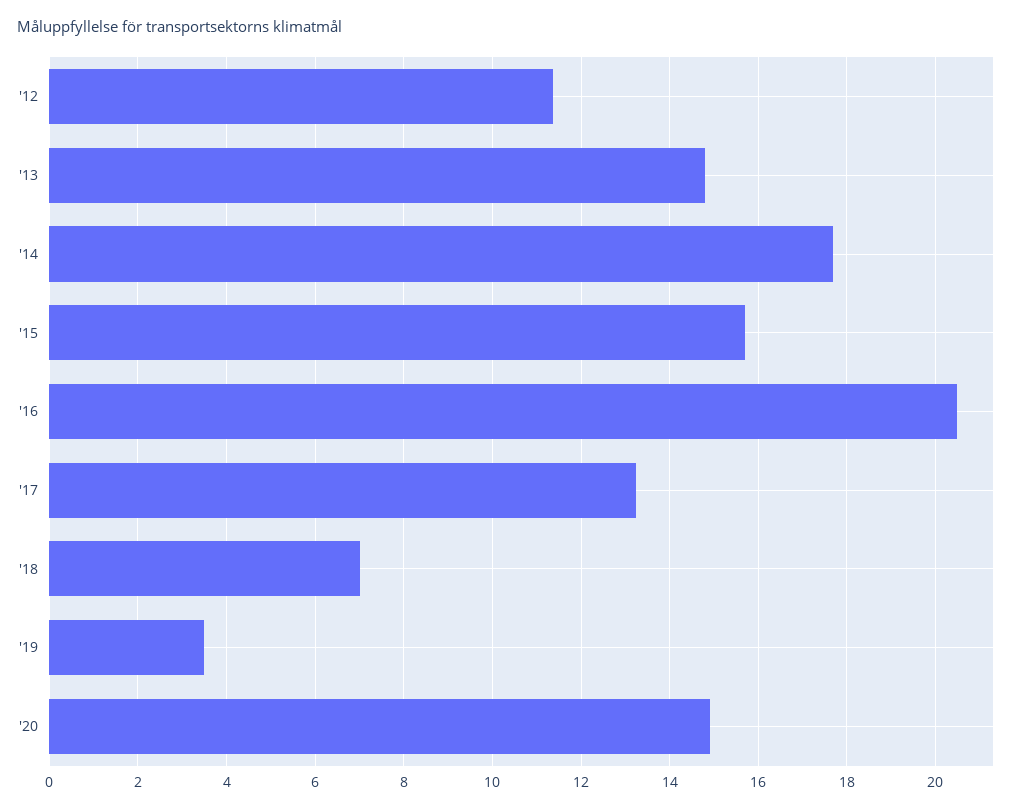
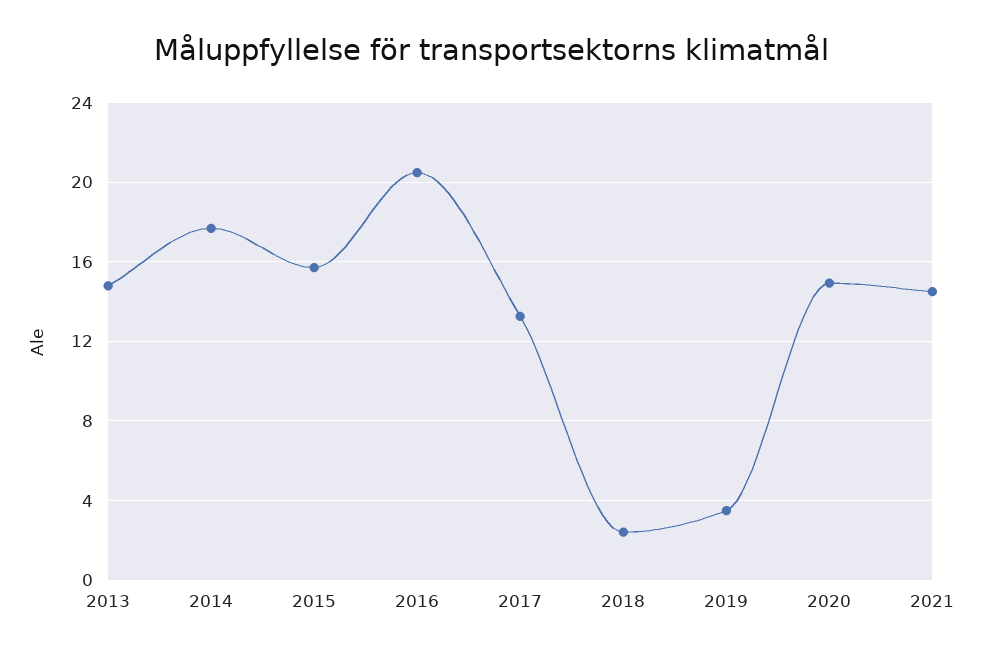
'12: 11.4 -> none
'18: 7 -> 2.5
2021: none -> 14.5

